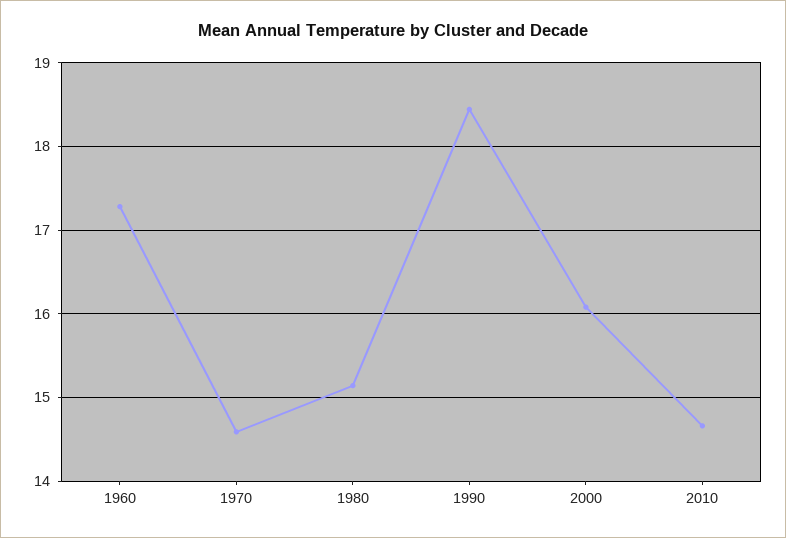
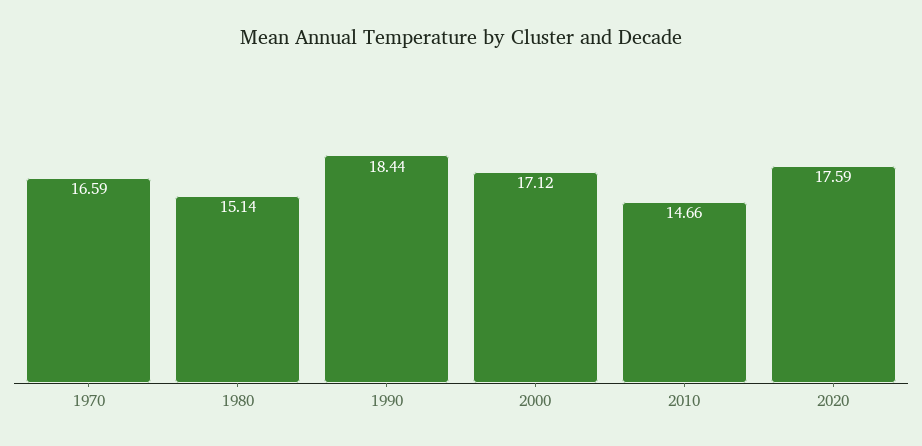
1960: 17.3 -> none
1970: 14.6 -> 16.59
2000: 16.1 -> 17.12
2020: none -> 17.59

